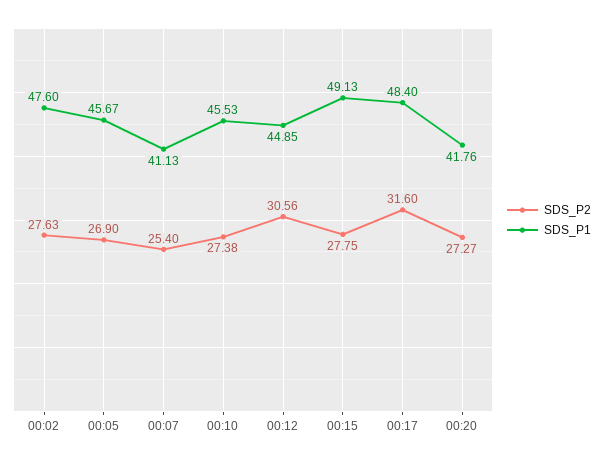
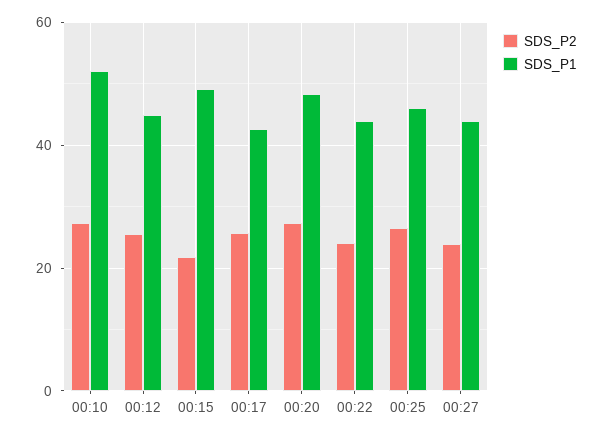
SDS_P2, 00:02: 27.63 -> none
SDS_P1, 00:02: 47.6 -> none
SDS_P2, 00:05: 26.9 -> none
SDS_P1, 00:05: 45.67 -> none
SDS_P2, 00:07: 25.4 -> none
SDS_P1, 00:07: 41.13 -> none
SDS_P1, 00:10: 45.53 -> 52
SDS_P2, 00:12: 30.56 -> 26
SDS_P2, 00:15: 27.75 -> 22
SDS_P2, 00:17: 31.6 -> 26
SDS_P1, 00:17: 48.4 -> 42
SDS_P1, 00:20: 41.76 -> 48
SDS_P2, 00:22: none -> 24
SDS_P1, 00:22: none -> 44
SDS_P2, 00:25: none -> 26
SDS_P1, 00:25: none -> 46
SDS_P2, 00:27: none -> 24
SDS_P1, 00:27: none -> 44

